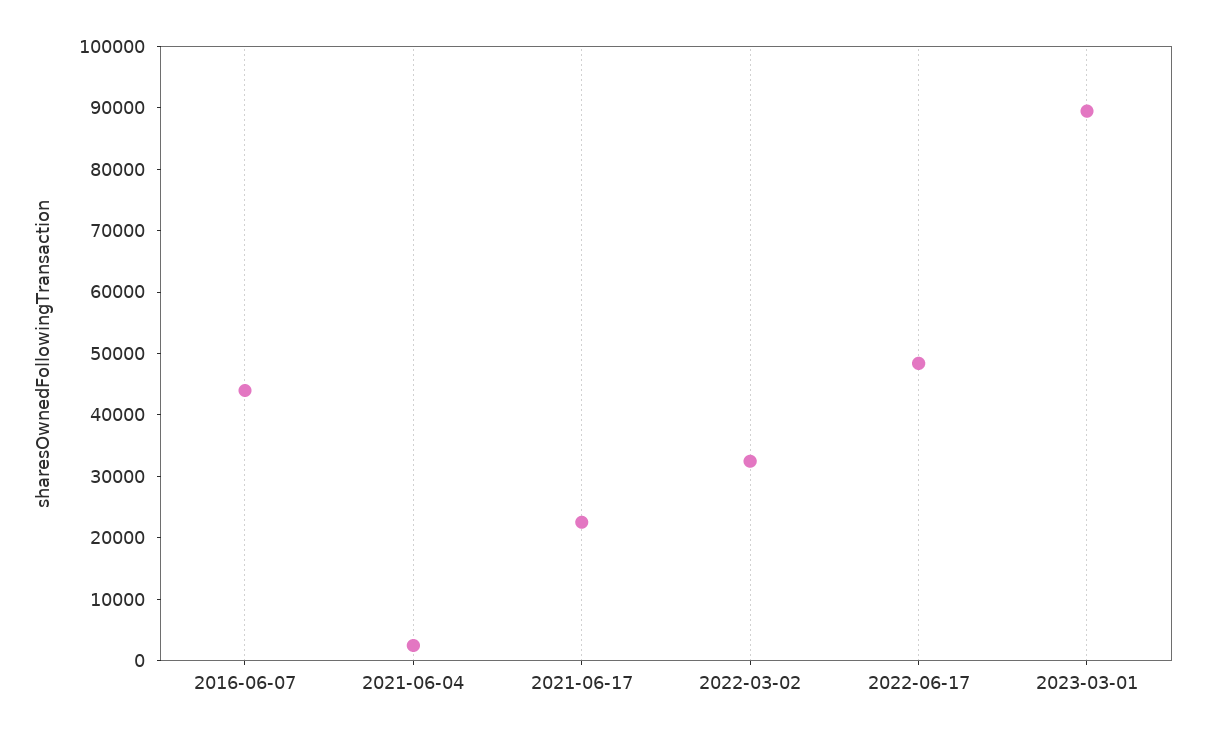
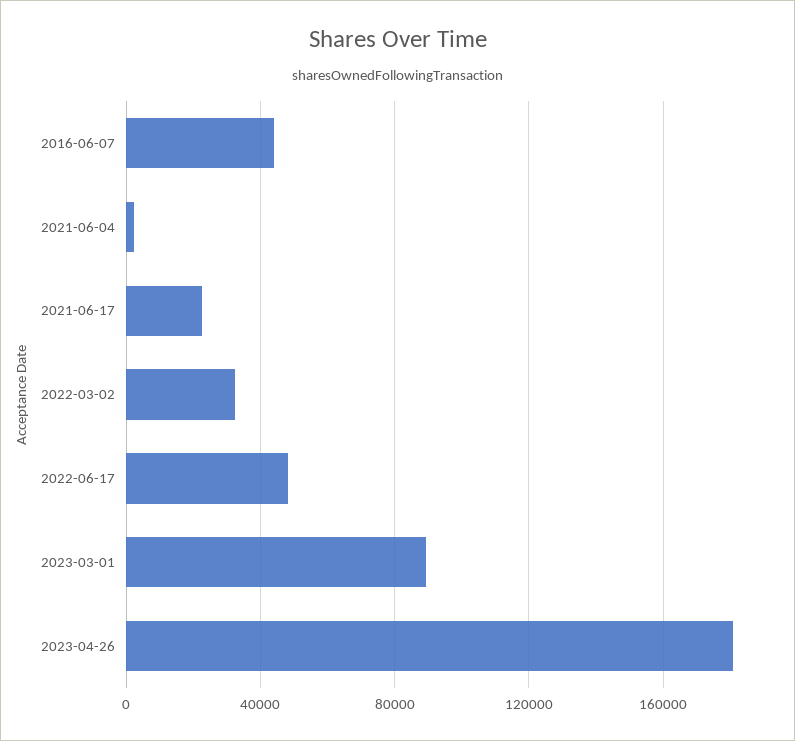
2023-04-26: none -> 180000

